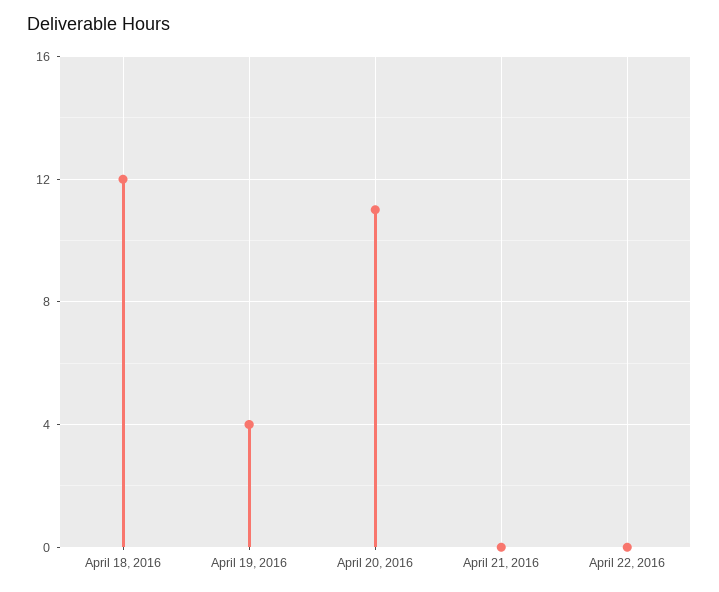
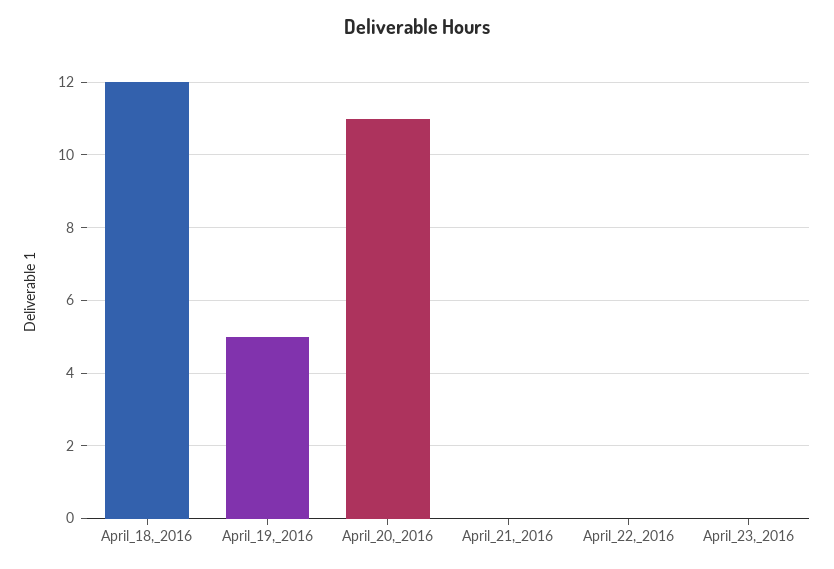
April 19, 2016: 4 -> 5
April_23,_2016: none -> 0

